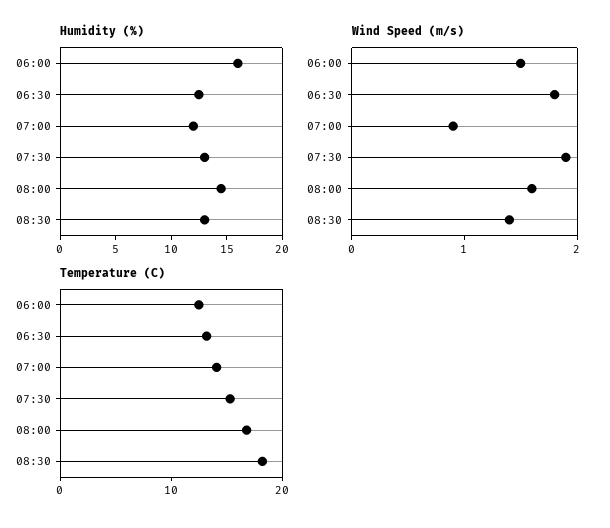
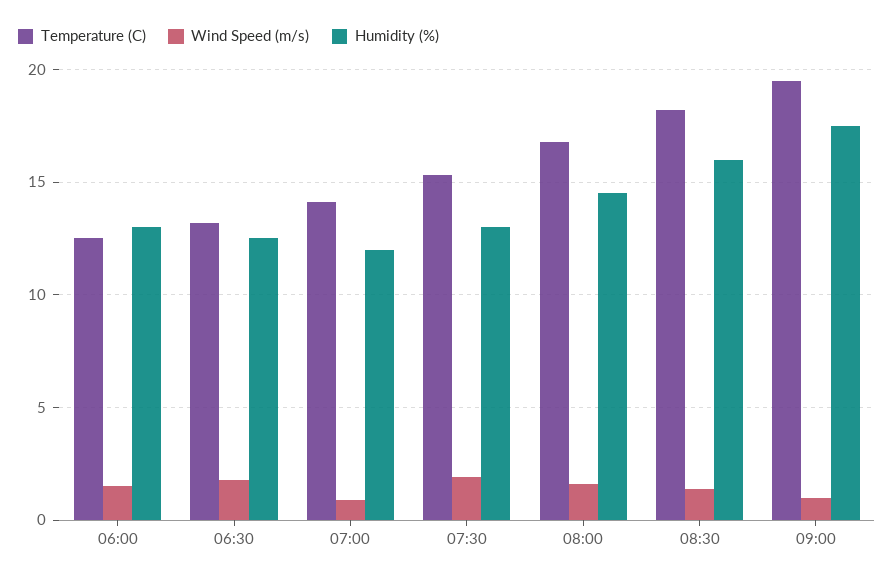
Humidity (%), 06:00: 16 -> 13
Humidity (%), 08:30: 13 -> 16
Temperature (C), 09:00: none -> 19.5
Wind Speed (m/s), 09:00: none -> 1
Humidity (%), 09:00: none -> 17.5

